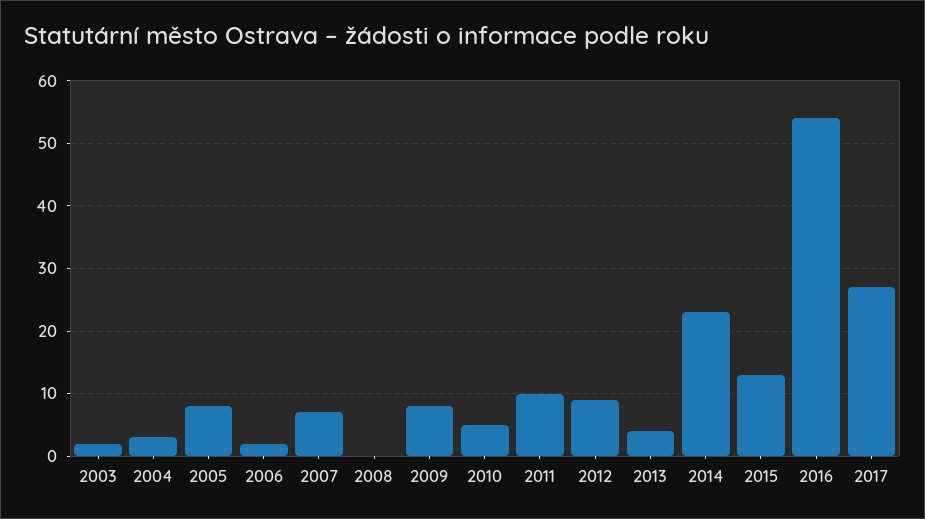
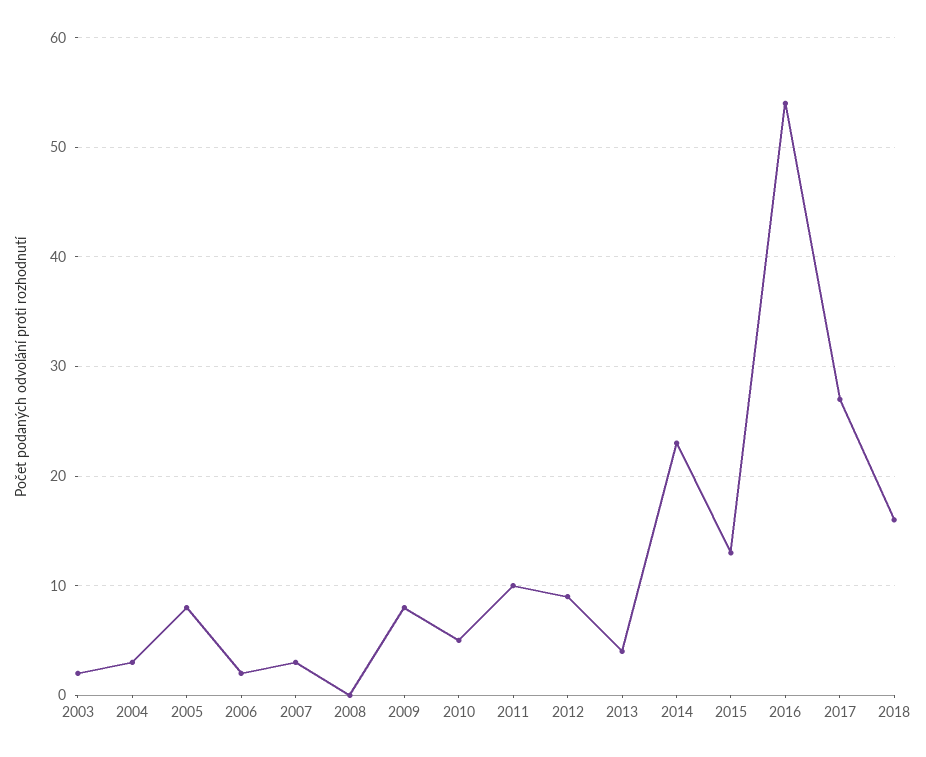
2007: 7 -> 3
2018: none -> 16

